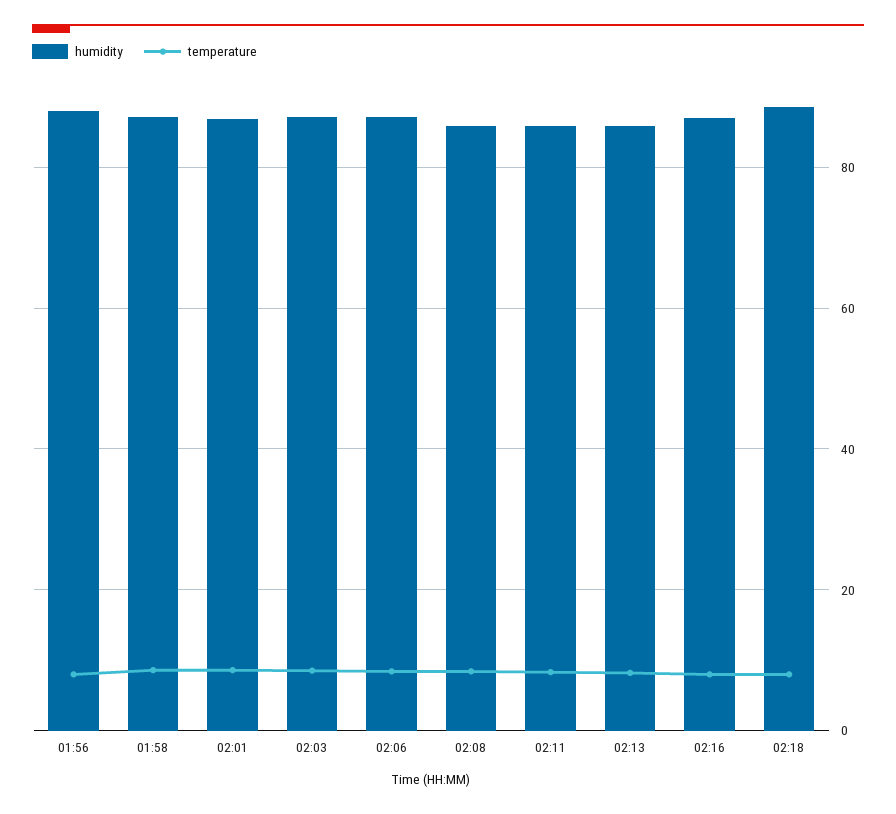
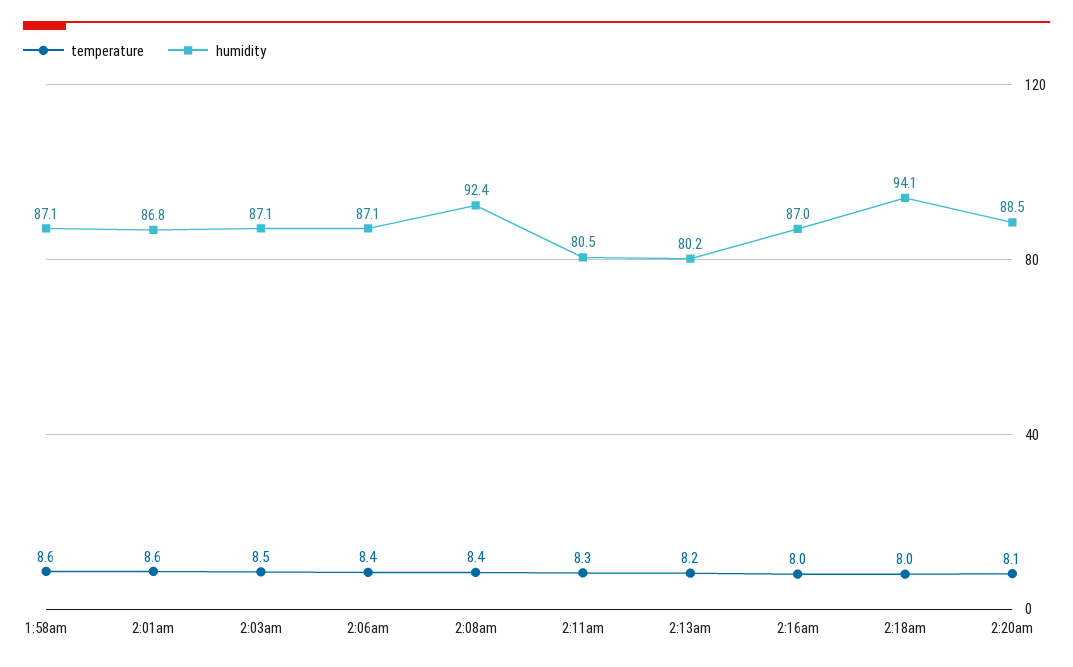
humidity, 01:56: 88 -> none
temperature, 01:56: 8 -> none
humidity, 02:08: 86 -> 92.4
humidity, 02:11: 86 -> 80.5
humidity, 02:13: 86 -> 80.2
humidity, 02:18: 88 -> 94.1
temperature, 2:20am: none -> 8.1
humidity, 2:20am: none -> 88.5

